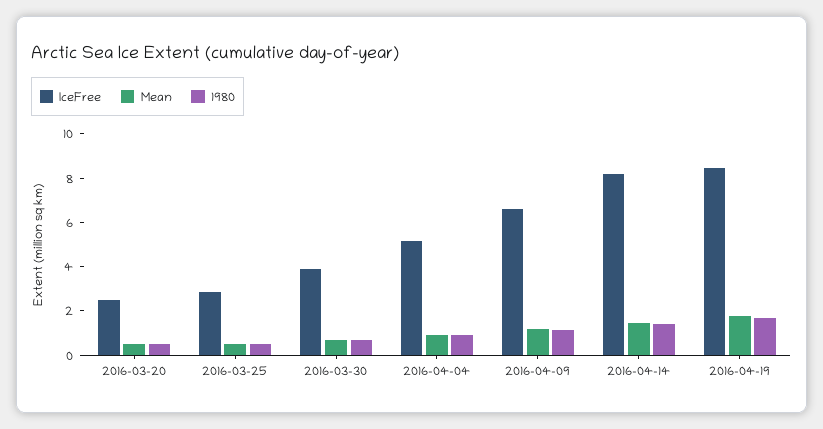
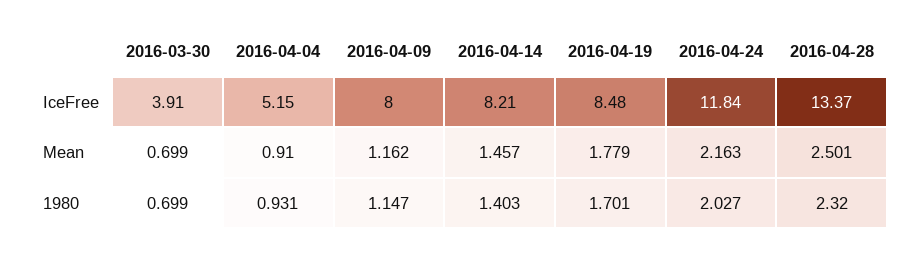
IceFree, 2016-03-20: 2.5 -> none
Mean, 2016-03-20: 0.5 -> none
1980, 2016-03-20: 0.5 -> none
IceFree, 2016-03-25: 3 -> none
Mean, 2016-03-25: 0.5 -> none
1980, 2016-03-25: 0.5 -> none
IceFree, 2016-04-09: 6.5 -> 8
IceFree, 2016-04-24: none -> 11.84
IceFree, 2016-04-28: none -> 13.37
Mean, 2016-04-24: none -> 2.163
Mean, 2016-04-28: none -> 2.501
1980, 2016-04-24: none -> 2.027
1980, 2016-04-28: none -> 2.32

